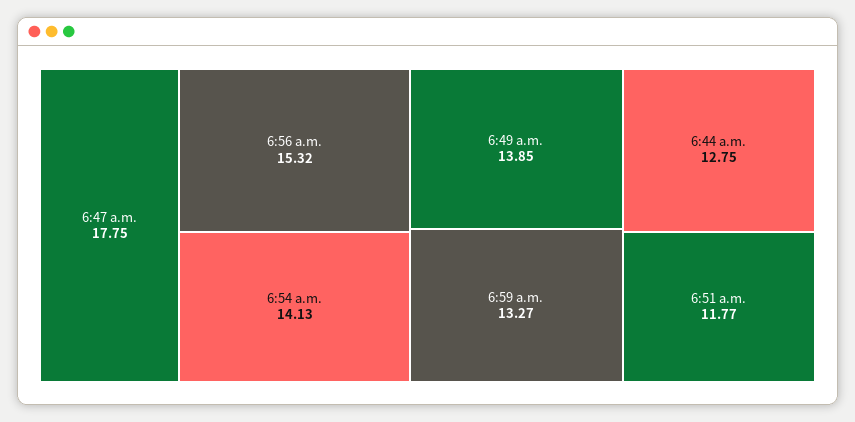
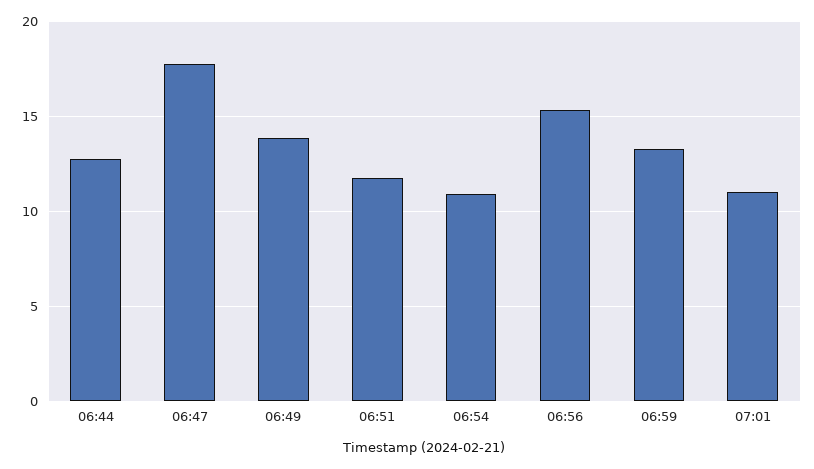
6:54 a.m.: 14.13 -> 11
07:01: none -> 11

